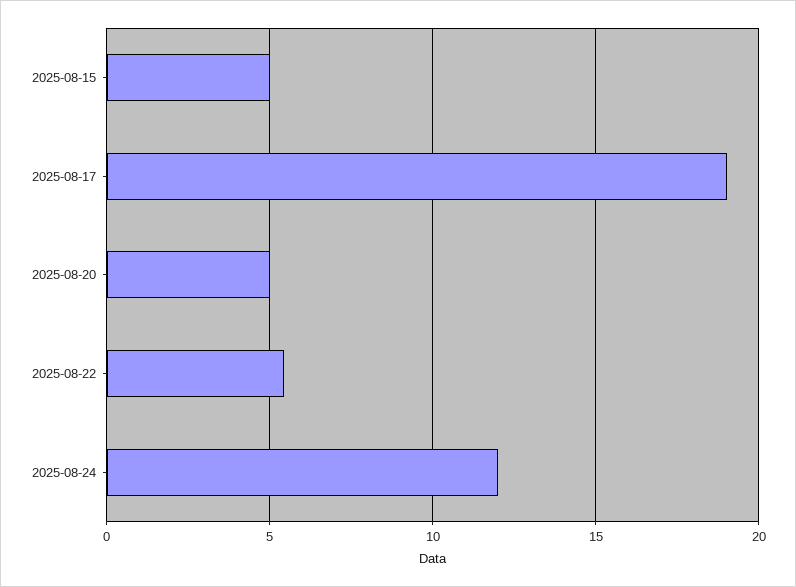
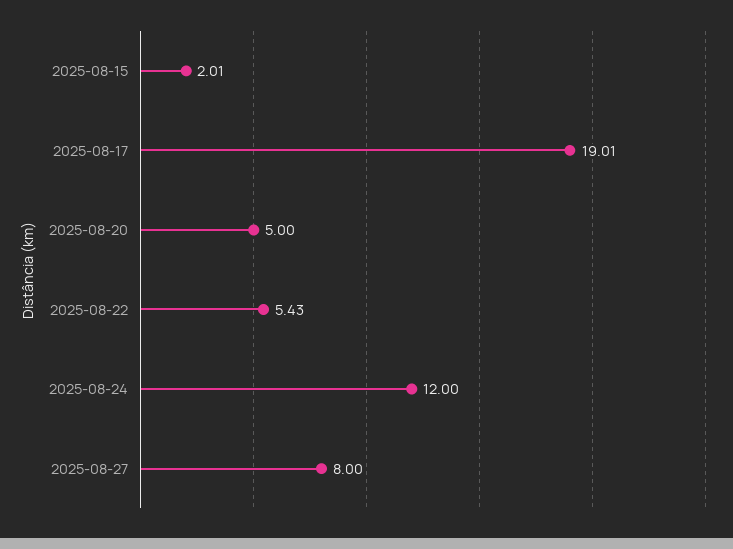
2025-08-15: 5 -> 2.01
2025-08-27: none -> 8

